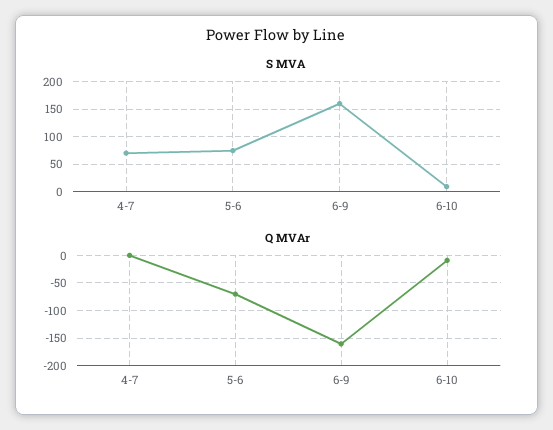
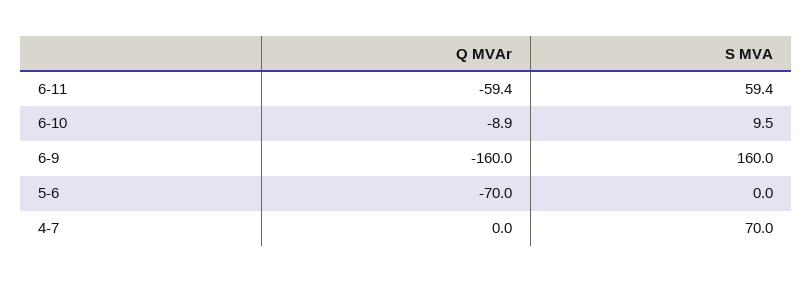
S MVA, 5-6: 75 -> 0
Q MVAr, 6-11: none -> -59.4
S MVA, 6-11: none -> 59.4

